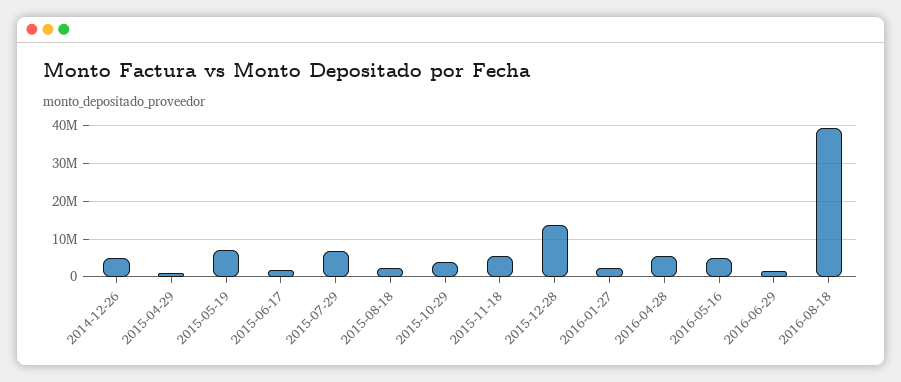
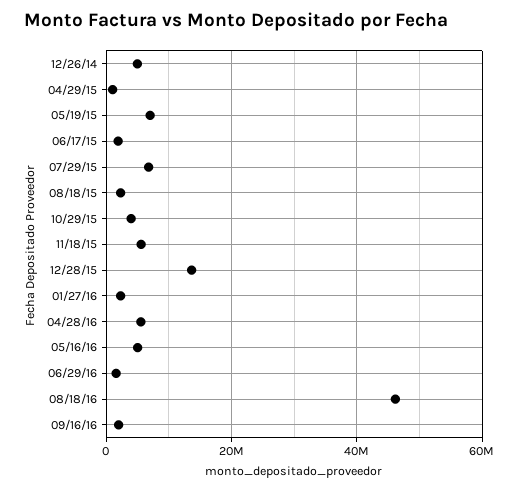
2016-08-18: 40000000 -> 46000000
09/16/16: none -> 2000000

